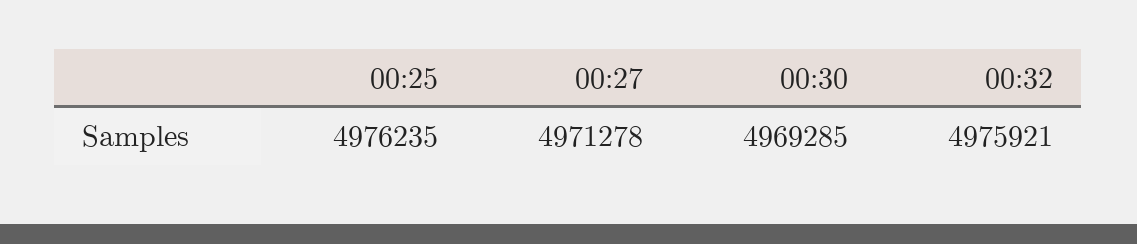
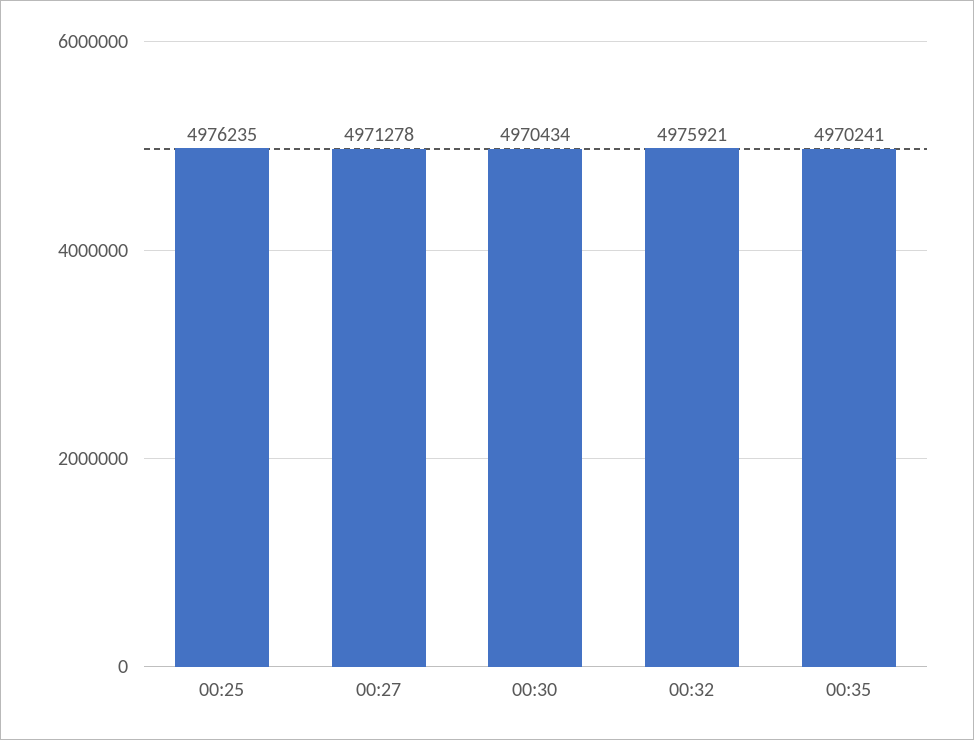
00:30: 4969285 -> 4970434
00:35: none -> 4970241

